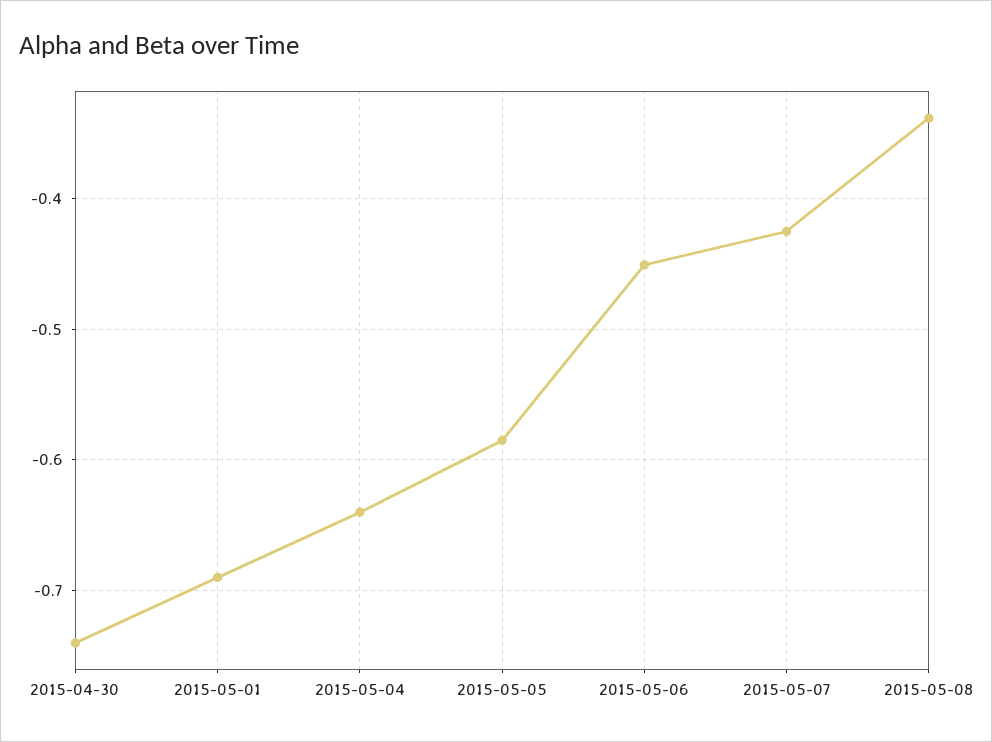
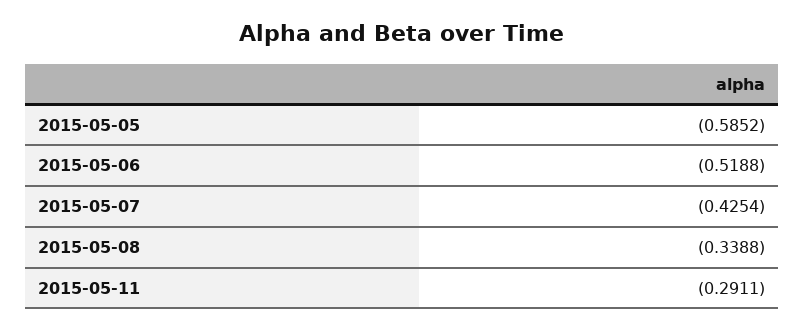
2015-04-30: -0.74 -> none
2015-05-01: -0.69 -> none
2015-05-04: -0.64 -> none
2015-05-06: -0.45 -> -0.5188
2015-05-11: none -> -0.2911

